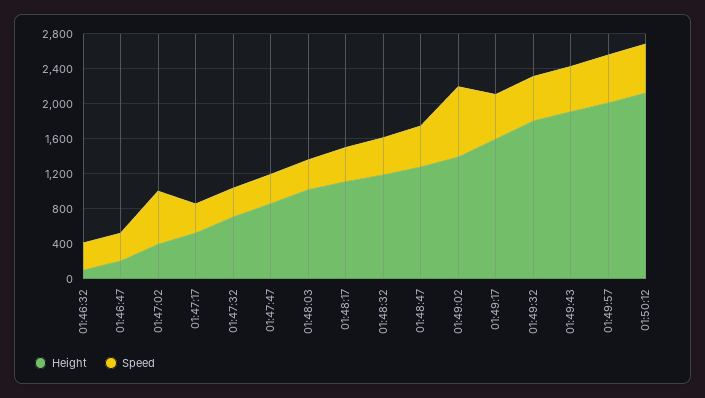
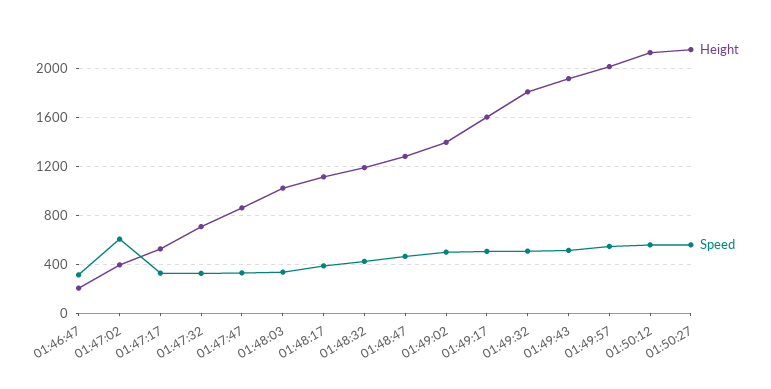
Height, 01:46:32: 100 -> none
Speed, 01:46:32: 300 -> none
Speed, 01:49:02: 800 -> 500
Height, 01:50:27: none -> 2150
Speed, 01:50:27: none -> 550

